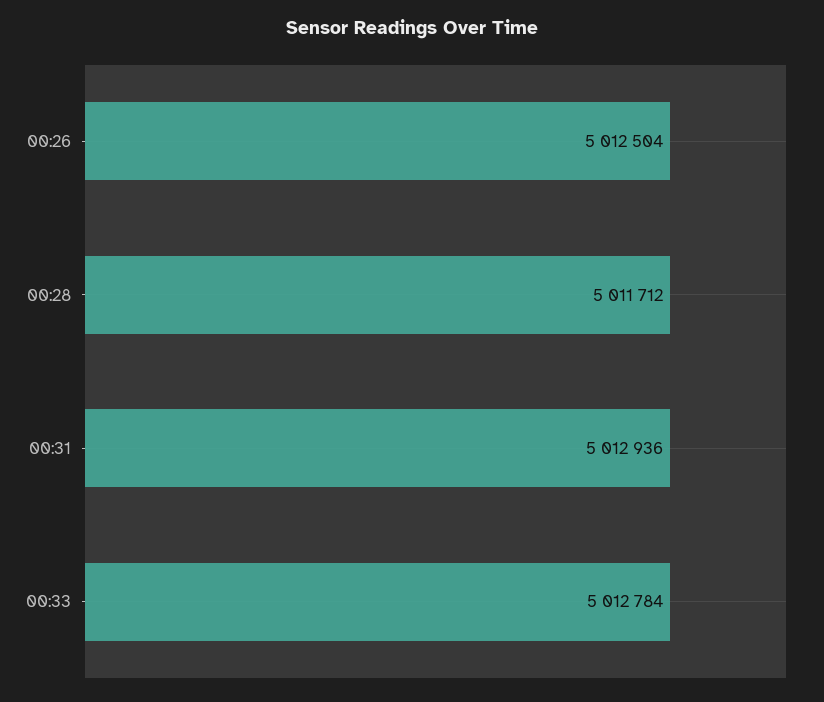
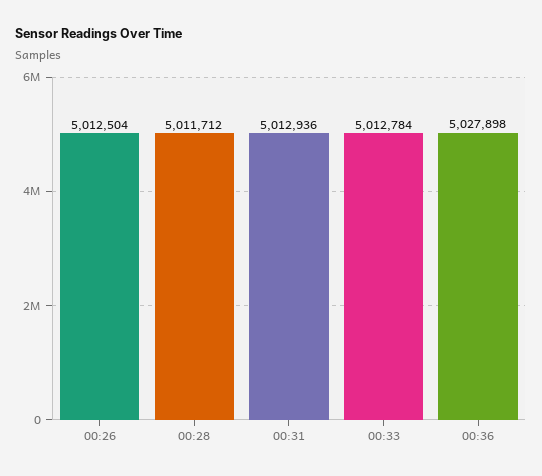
00:36: none -> 5027898

